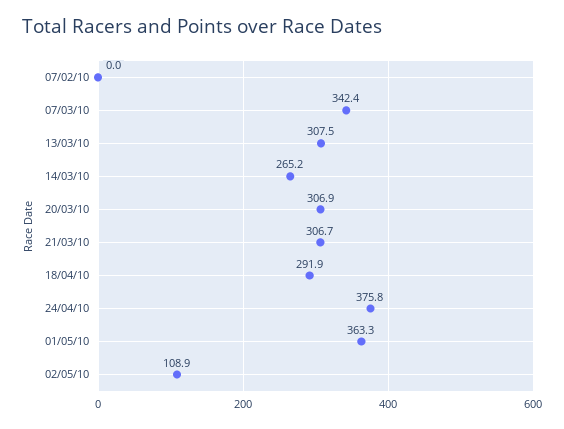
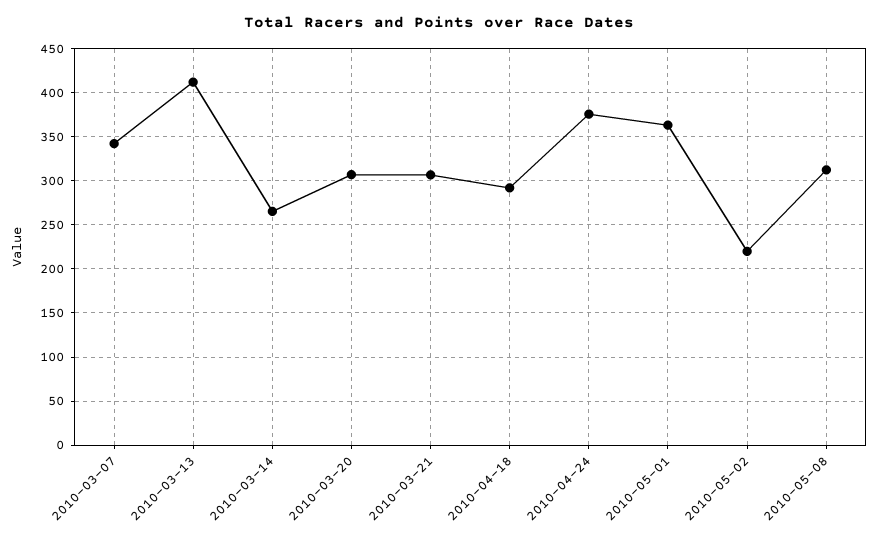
07/02/10: 0 -> none
13/03/10: 307.5 -> 410
02/05/10: 108.9 -> 220
2010-05-08: none -> 310

